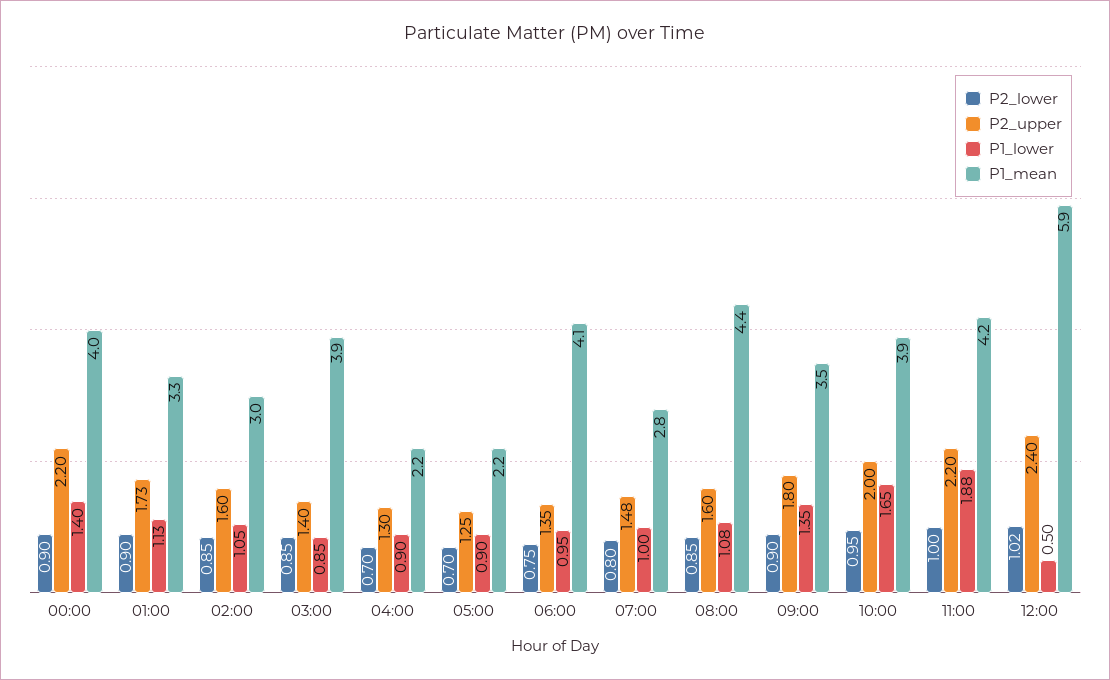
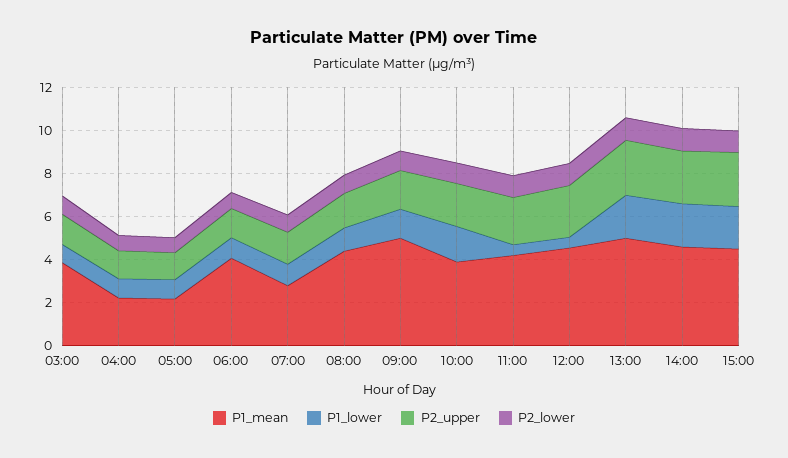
P2_lower, 00:00: 0.9 -> none
P2_upper, 00:00: 2.2 -> none
P1_lower, 00:00: 1.4 -> none
P1_mean, 00:00: 4 -> none
P2_lower, 01:00: 0.9 -> none
P2_upper, 01:00: 1.73 -> none
P1_lower, 01:00: 1.13 -> none
P1_mean, 01:00: 3.3 -> none
P2_lower, 02:00: 0.85 -> none
P2_upper, 02:00: 1.6 -> none
P1_lower, 02:00: 1.05 -> none
P1_mean, 02:00: 3 -> none
P1_mean, 09:00: 3.5 -> 5
P1_lower, 11:00: 1.88 -> 0.5
P1_mean, 12:00: 5.9 -> 4.5
P1_mean, 13:00: none -> 5
P1_lower, 13:00: none -> 2
P2_upper, 13:00: none -> 2.5
P2_lower, 13:00: none -> 1
P1_mean, 14:00: none -> 4.5
P1_lower, 14:00: none -> 2
P2_upper, 14:00: none -> 2.5
P2_lower, 14:00: none -> 1
P1_mean, 15:00: none -> 4.5
P1_lower, 15:00: none -> 2
P2_upper, 15:00: none -> 2.5
P2_lower, 15:00: none -> 1

